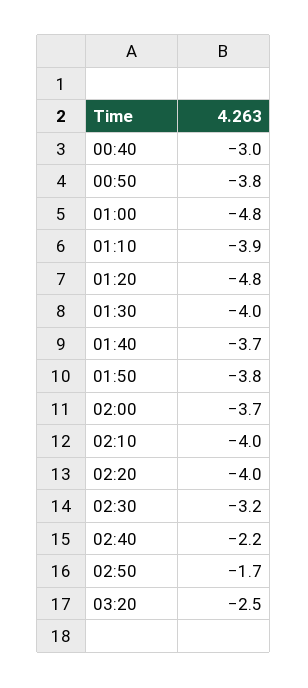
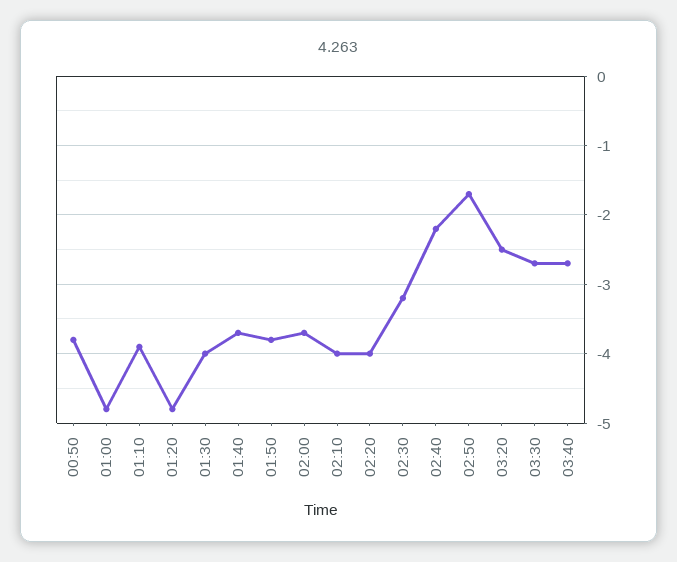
00:40: -3 -> none
03:30: none -> -2.7
03:40: none -> -2.7

